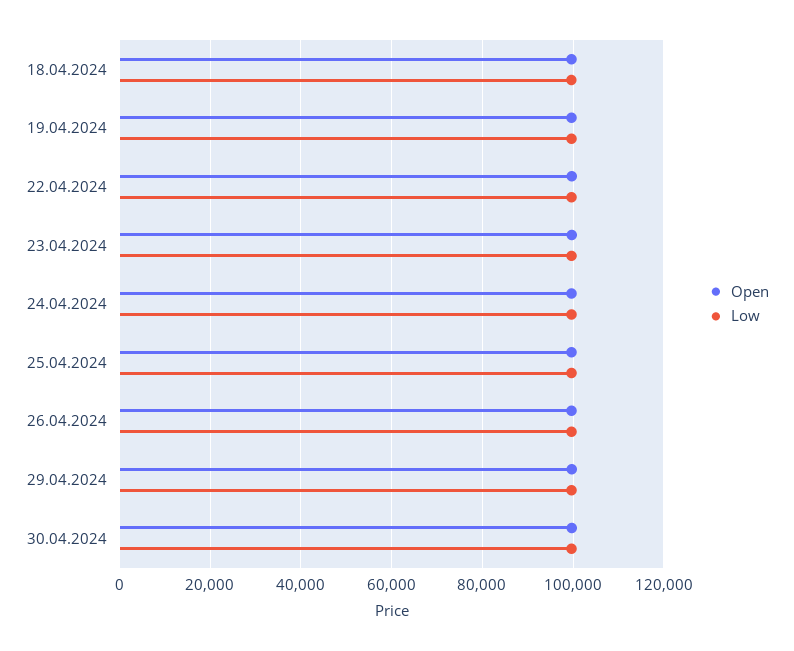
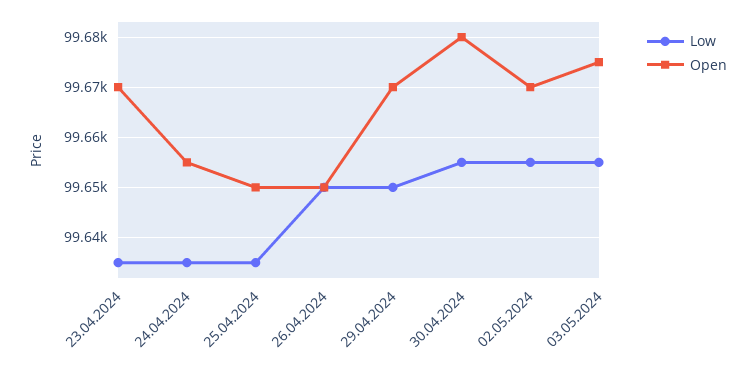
Open, 18.04.2024: 100000 -> none
Low, 18.04.2024: 100000 -> none
Open, 19.04.2024: 100000 -> none
Low, 19.04.2024: 100000 -> none
Open, 22.04.2024: 100000 -> none
Low, 22.04.2024: 100000 -> none
Low, 02.05.2024: none -> 99655
Open, 02.05.2024: none -> 99670
Low, 03.05.2024: none -> 99655
Open, 03.05.2024: none -> 99675

